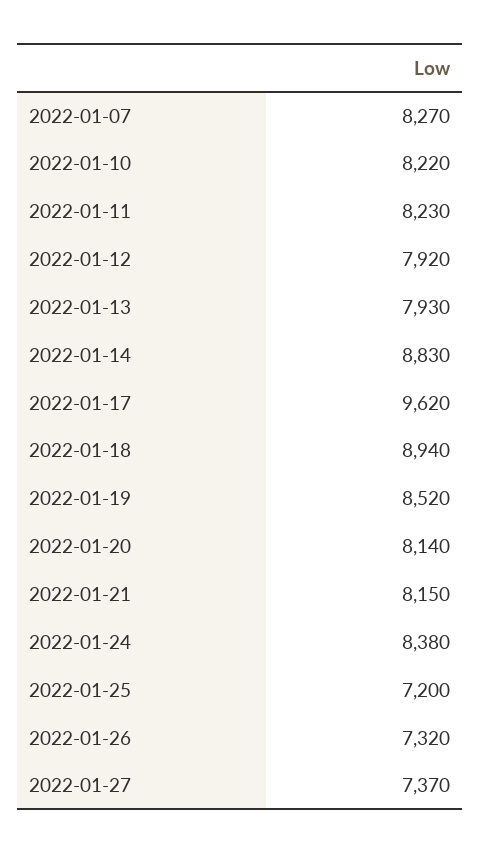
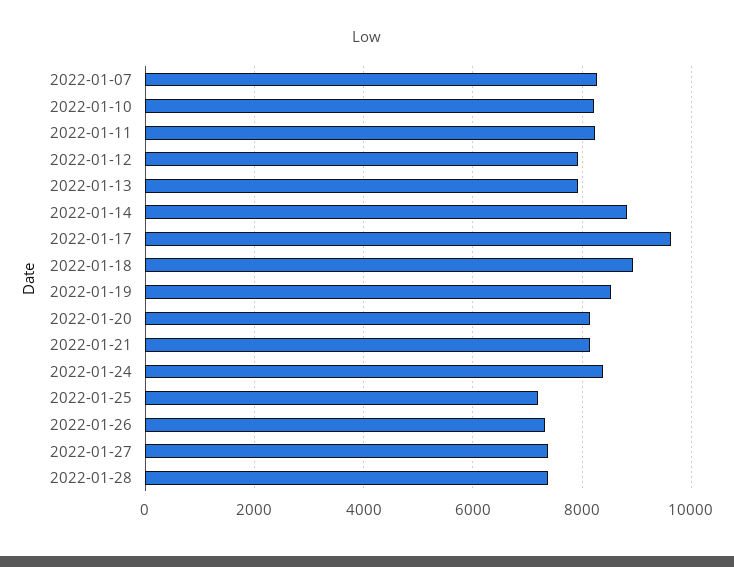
2022-01-28: none -> 7400

